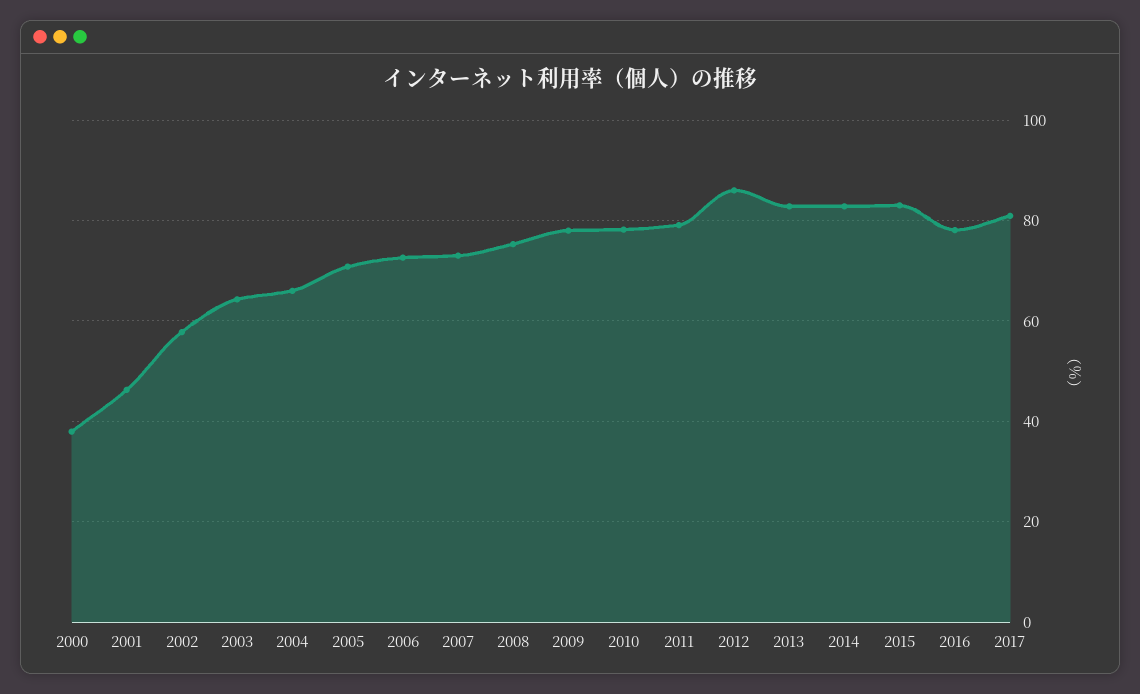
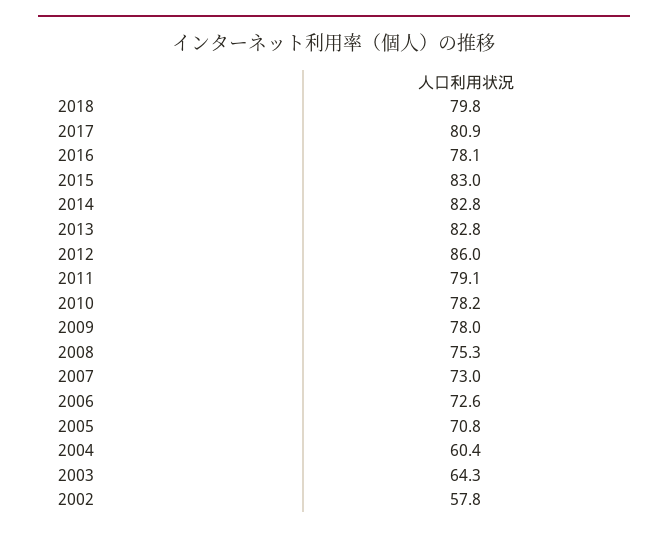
2000: 38 -> none
2001: 46 -> none
2004: 66 -> 60.4
2018: none -> 79.8

